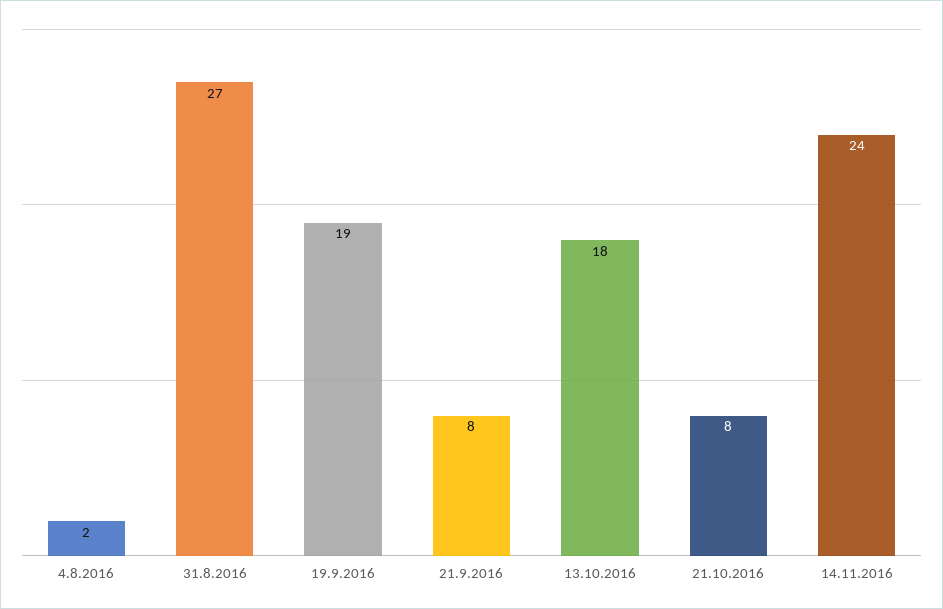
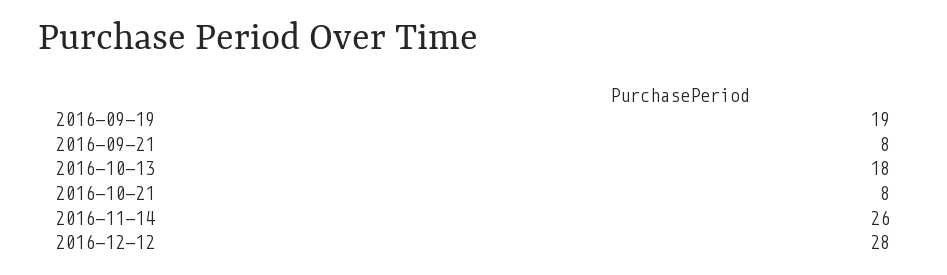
4.8.2016: 2 -> none
31.8.2016: 27 -> none
14.11.2016: 24 -> 26
2016-12-12: none -> 28

